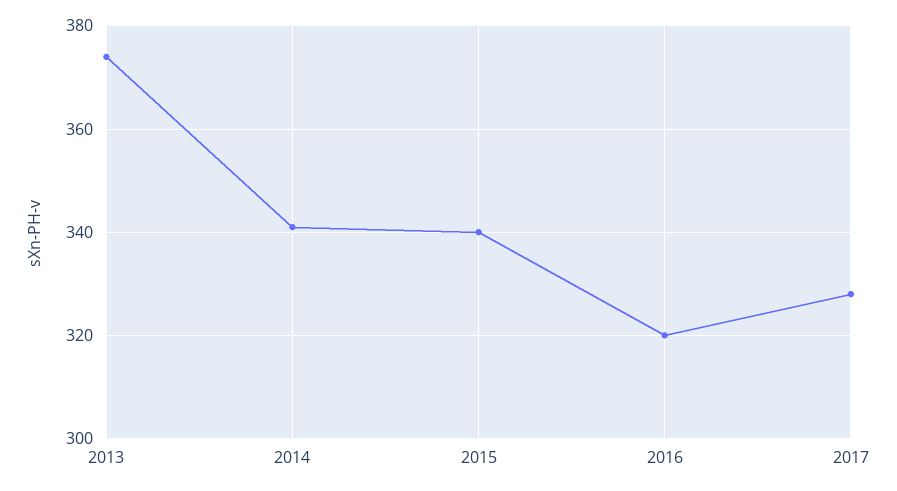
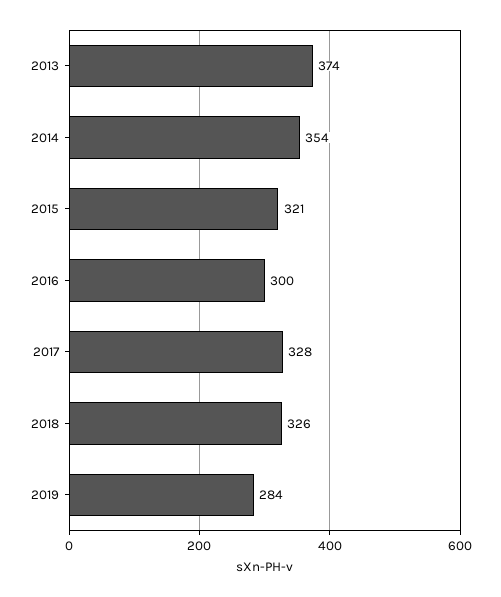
2014: 340 -> 354
2015: 340 -> 321
2016: 320 -> 300
2018: none -> 326
2019: none -> 284

